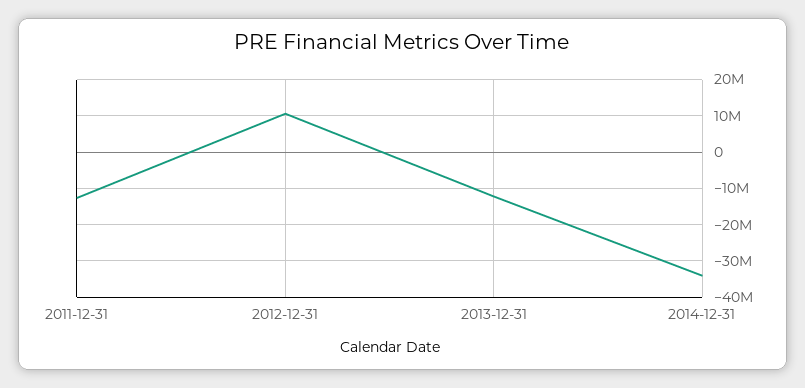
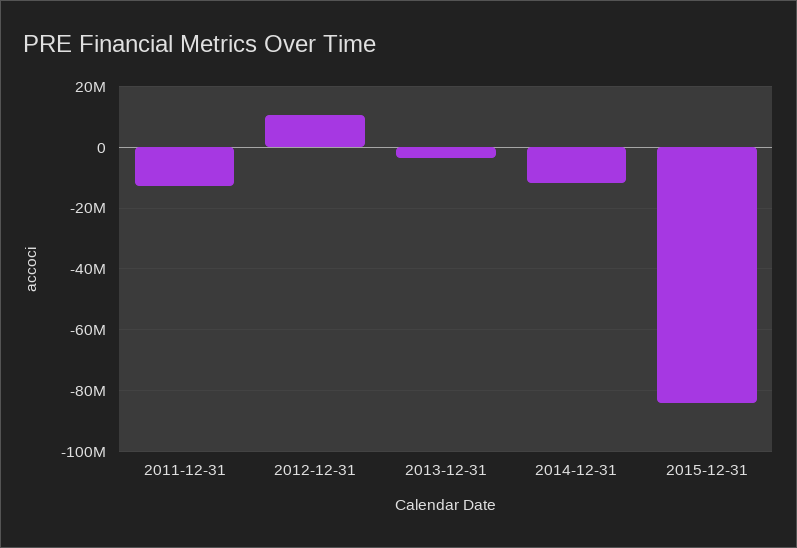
2013-12-31: -12000000 -> -4000000
2014-12-31: -34000000 -> -12000000
2015-12-31: none -> -84000000

